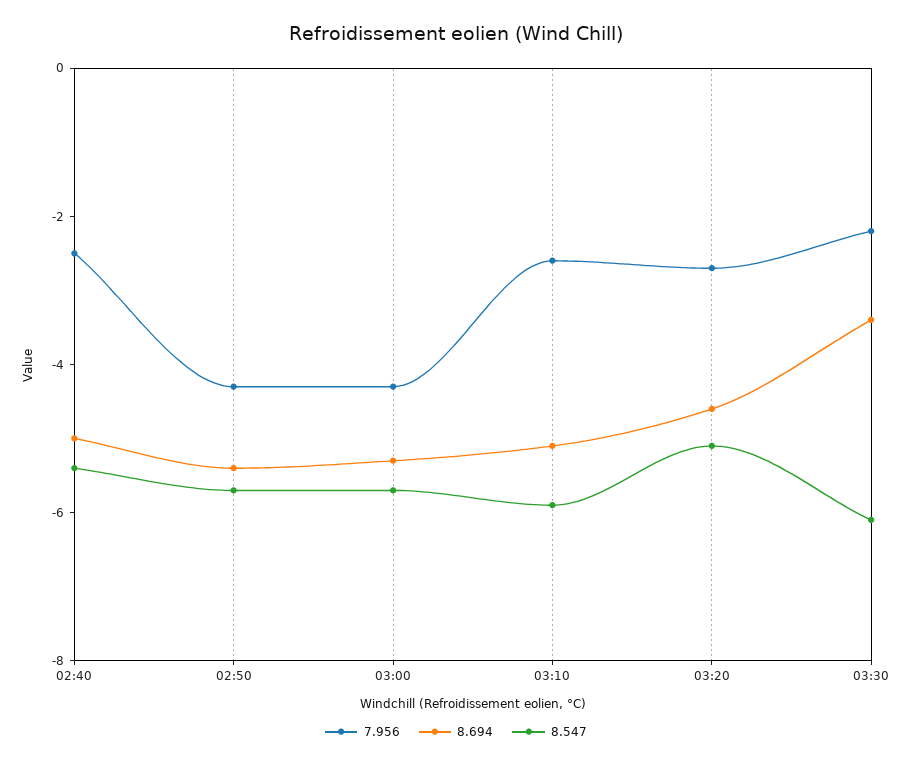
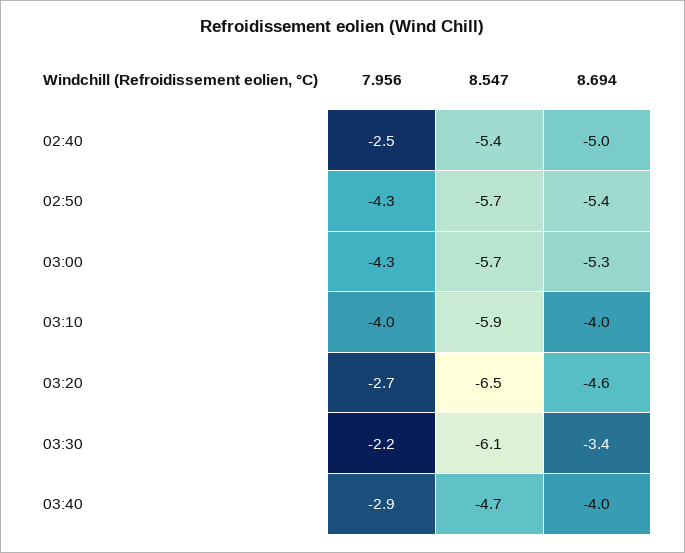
7.956, 03:10: -2.5 -> -4
8.694, 03:10: -5 -> -4
8.547, 03:20: -5 -> -6.5
7.956, 03:40: none -> -2.9
8.547, 03:40: none -> -4.7
8.694, 03:40: none -> -4

